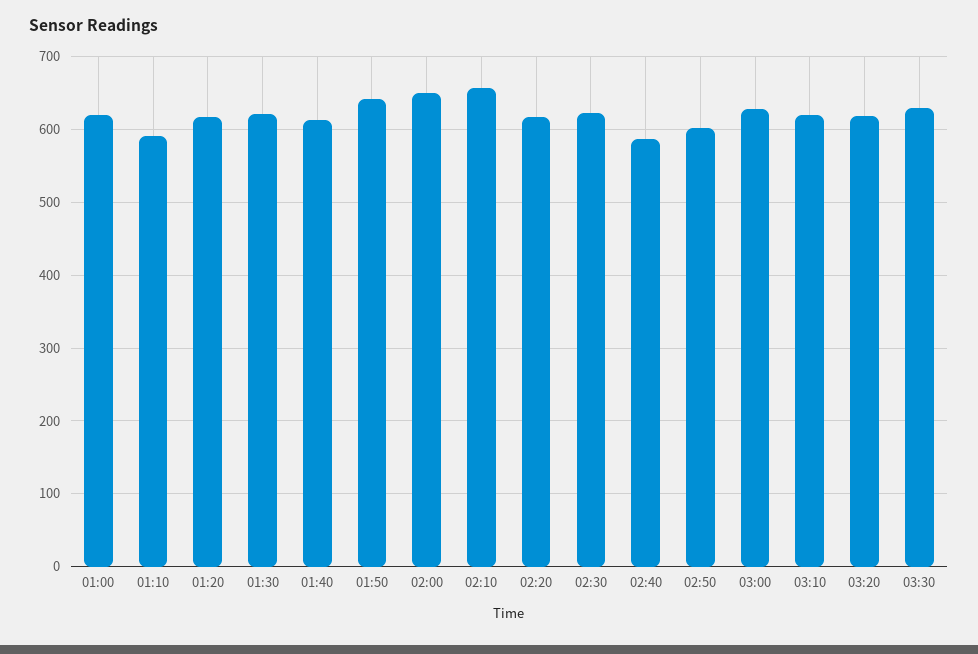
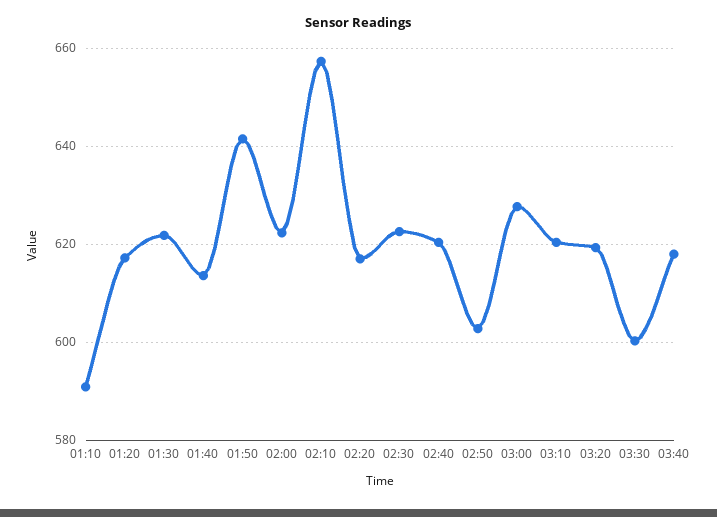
01:00: 620 -> none
02:00: 650 -> 622
02:40: 590 -> 620
03:30: 630 -> 600
03:40: none -> 618

